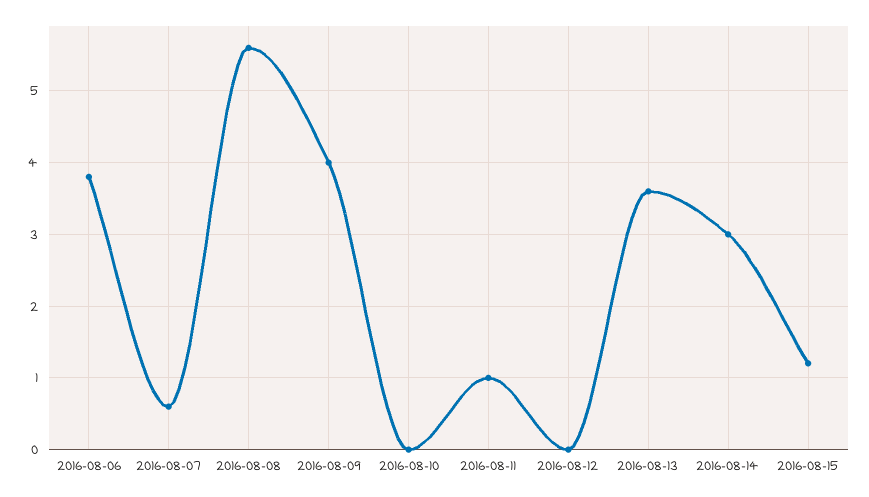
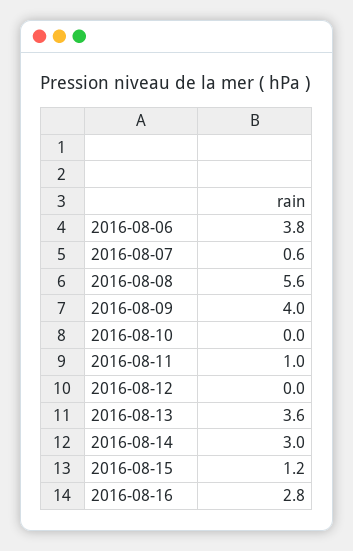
2016-08-16: none -> 2.8

